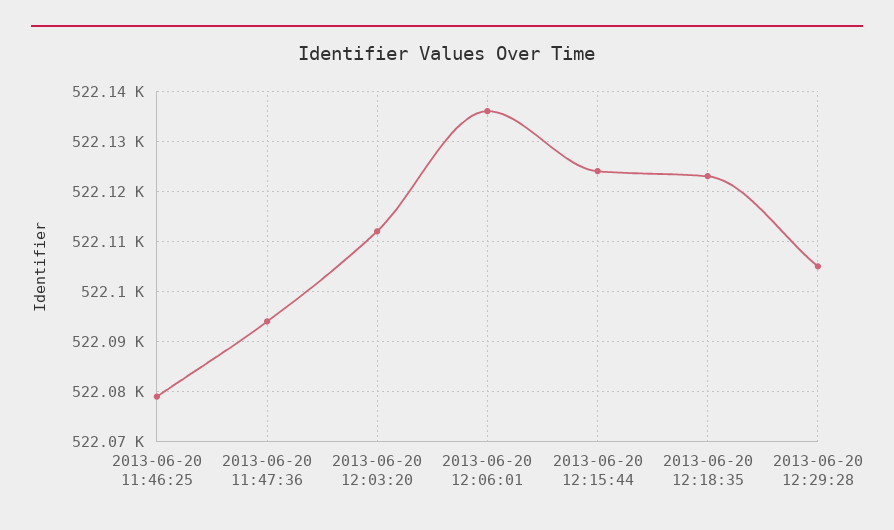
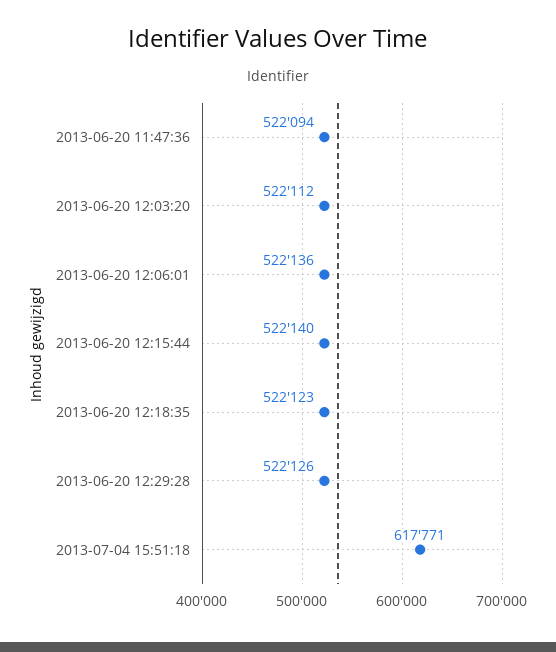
2013-06-20 11:46:25: 522080 -> none
2013-06-20 12:15:44: 522125 -> 522140
2013-06-20 12:29:28: 522105 -> 522126
2013-07-04 15:51:18: none -> 617771

